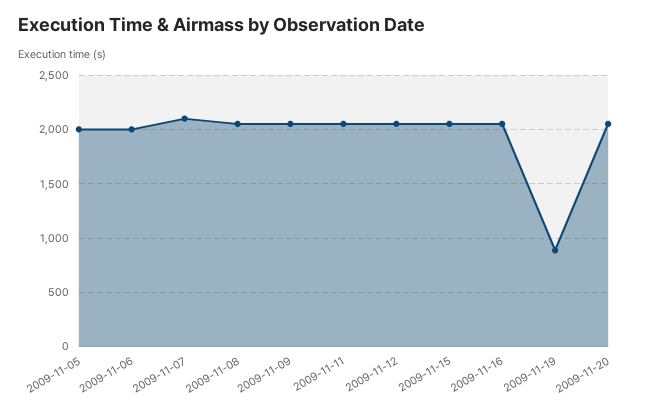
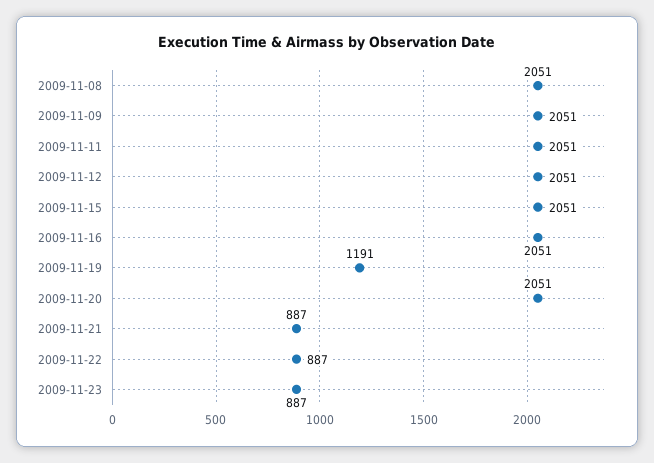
2009-11-05: 2000 -> none
2009-11-06: 2000 -> none
2009-11-07: 2100 -> none
2009-11-19: 900 -> 1191
2009-11-21: none -> 887
2009-11-22: none -> 887
2009-11-23: none -> 887

